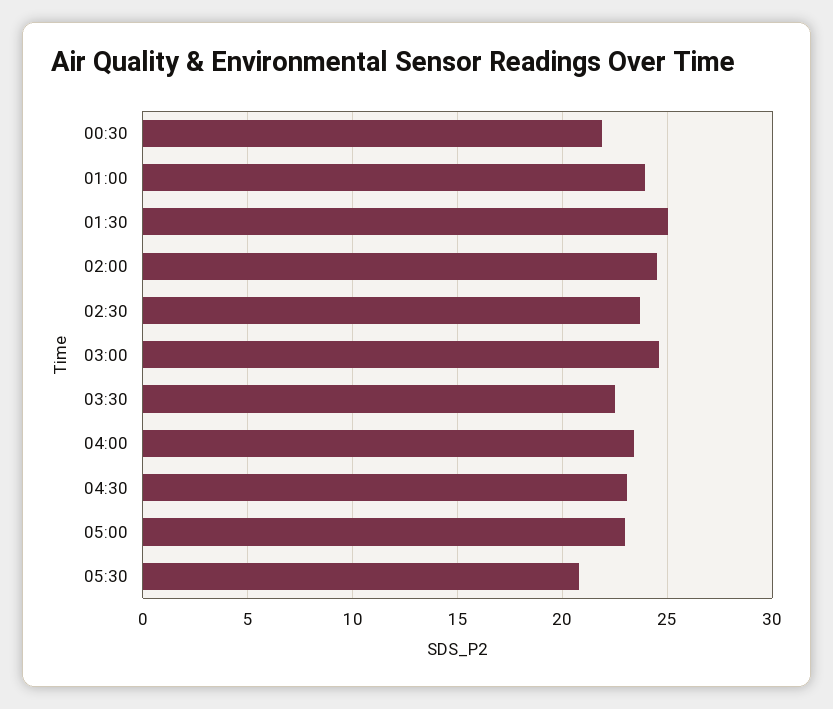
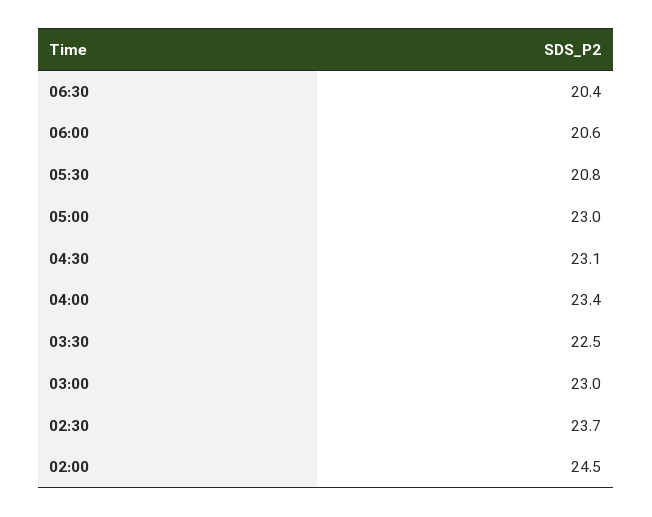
00:30: 22 -> none
01:00: 24 -> none
01:30: 25 -> none
03:00: 24.5 -> 23
06:30: none -> 20.4
06:00: none -> 20.6

